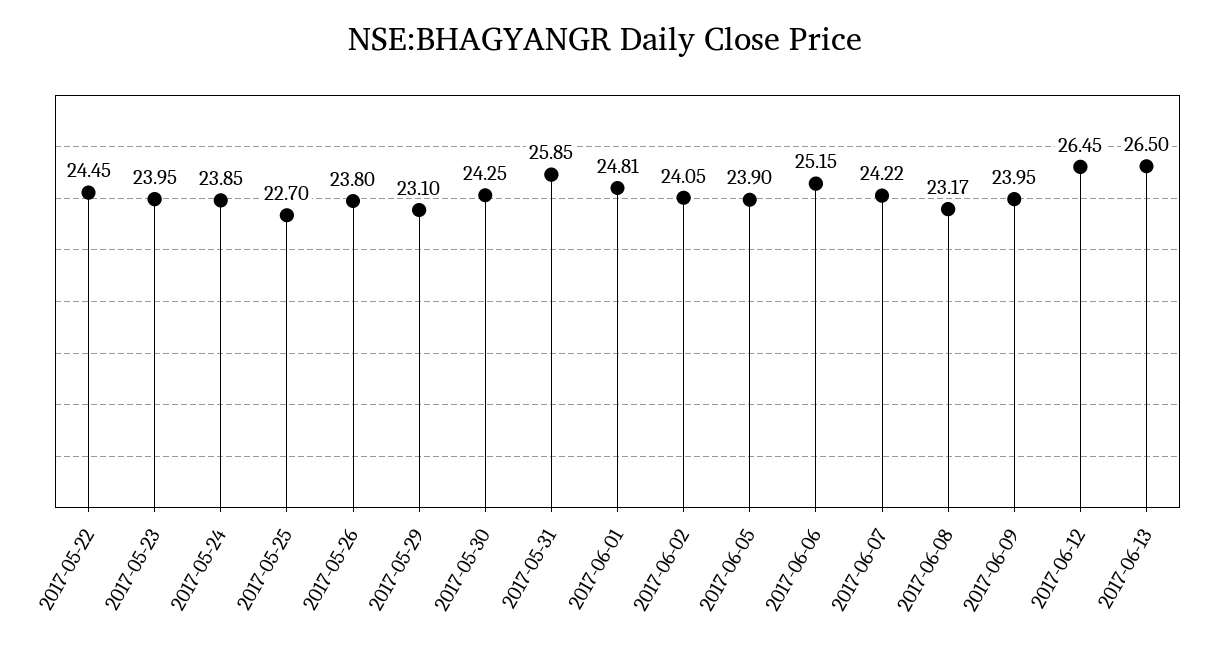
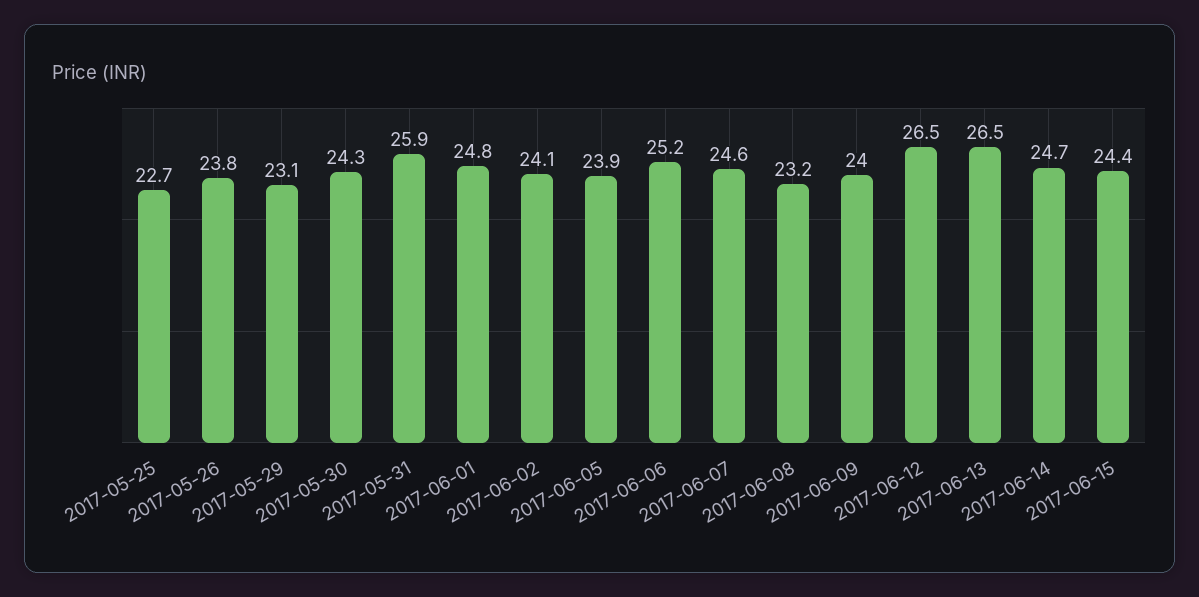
2017-05-22: 24.45 -> none
2017-05-23: 23.95 -> none
2017-05-24: 23.85 -> none
2017-06-07: 24.22 -> 24.6
2017-06-14: none -> 24.7
2017-06-15: none -> 24.4

